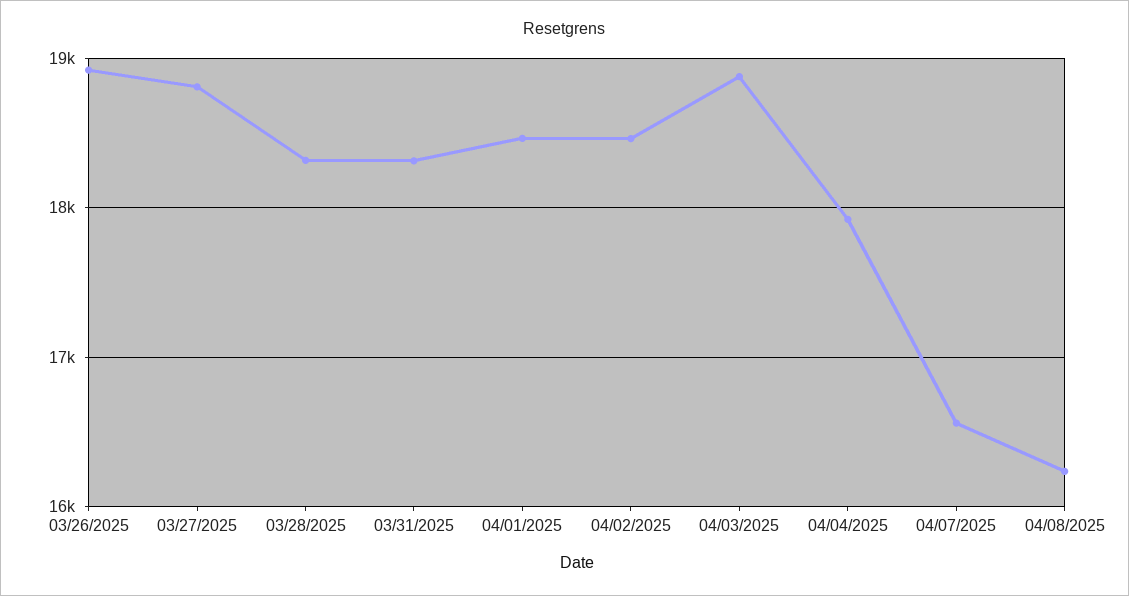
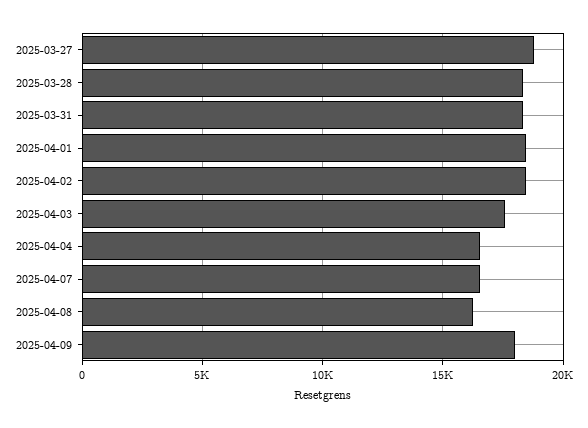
03/26/2025: 18900 -> none
04/03/2025: 18900 -> 17500
04/04/2025: 17900 -> 16500
2025-04-09: none -> 18000

